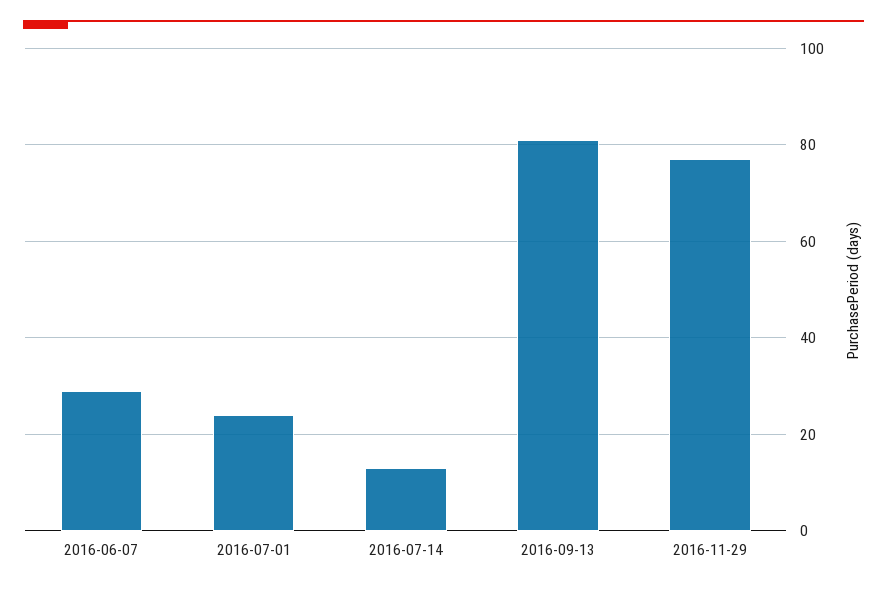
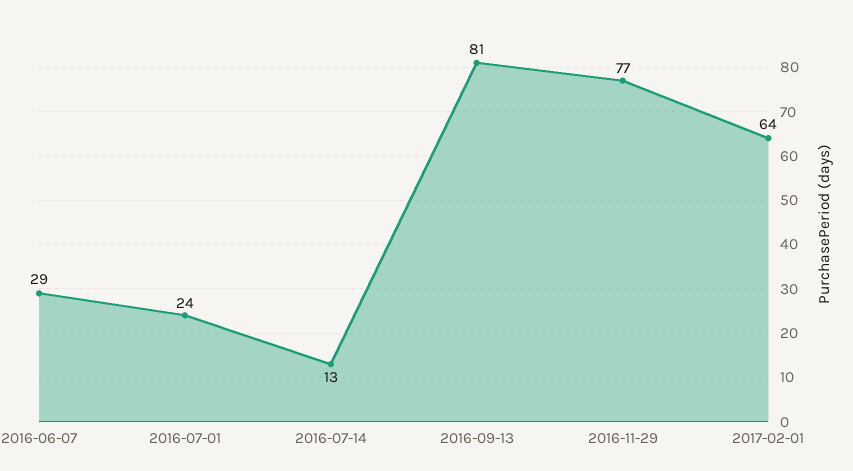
2017-02-01: none -> 64

